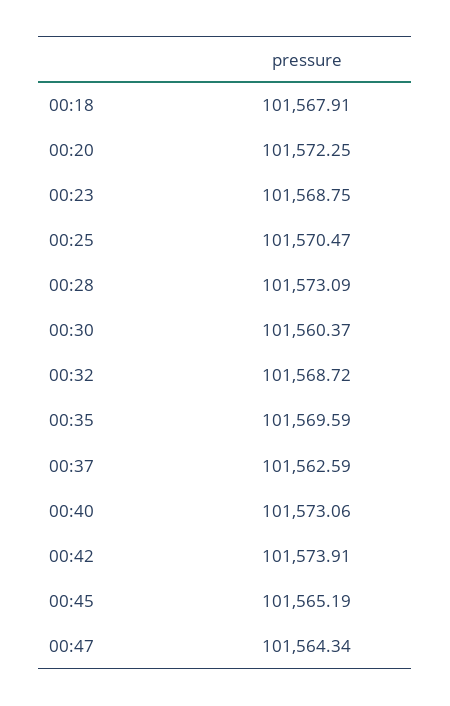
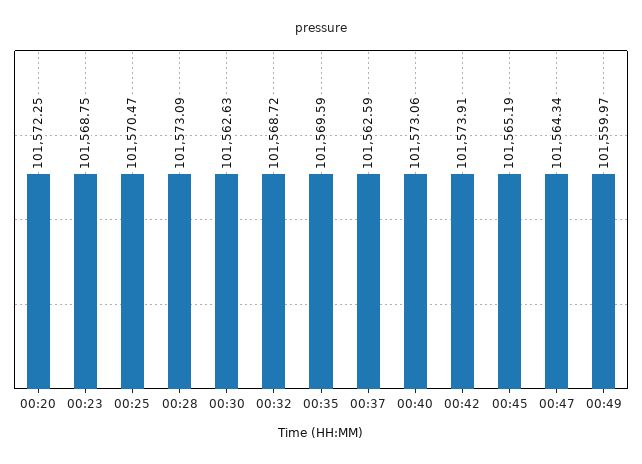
00:18: 101567.91 -> none
00:30: 101560.37 -> 101562.63
00:49: none -> 101559.97

